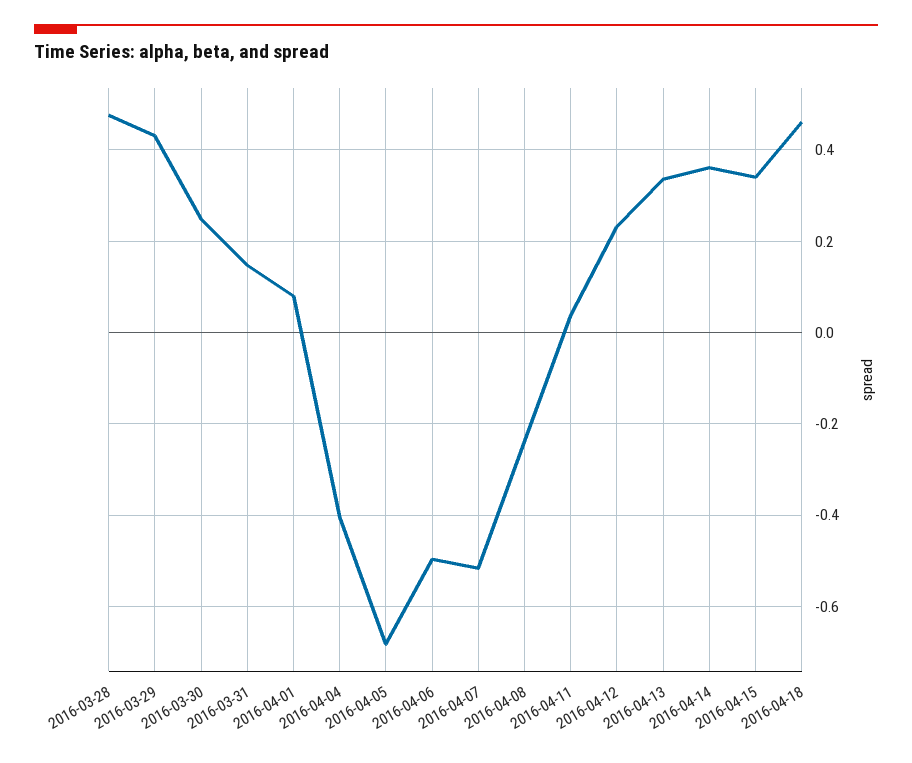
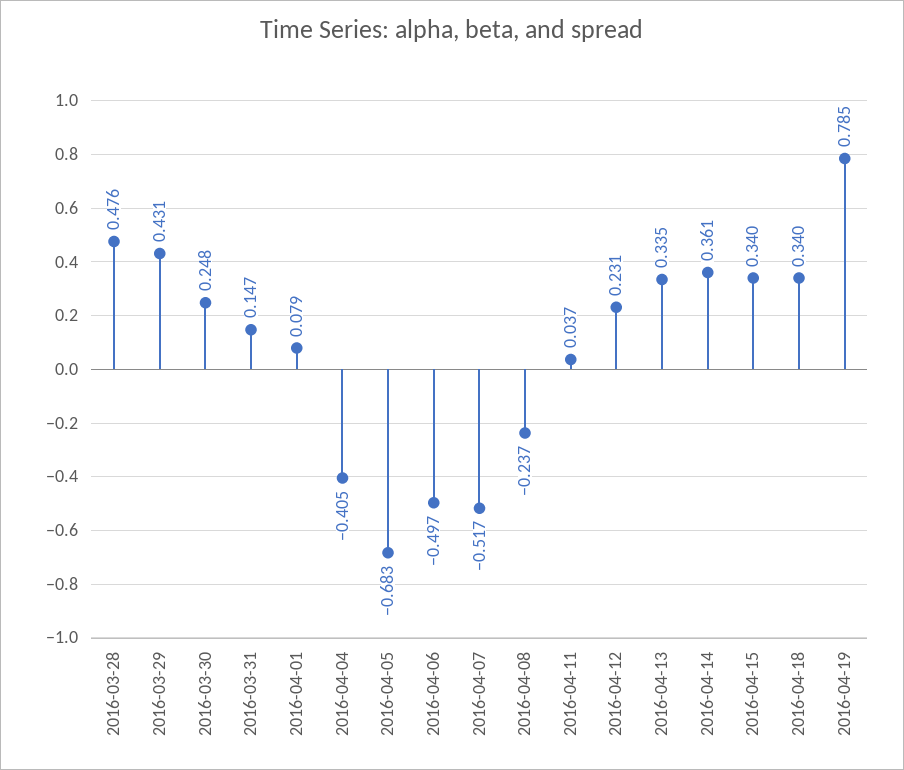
2016-04-18: 0.46 -> 0.34
2016-04-19: none -> 0.785

